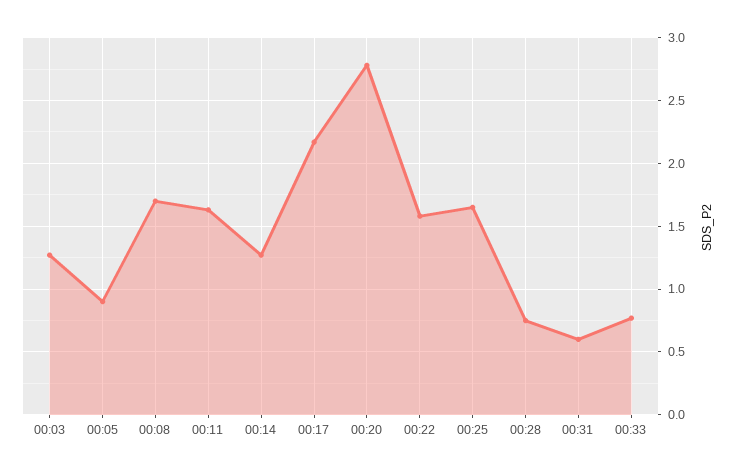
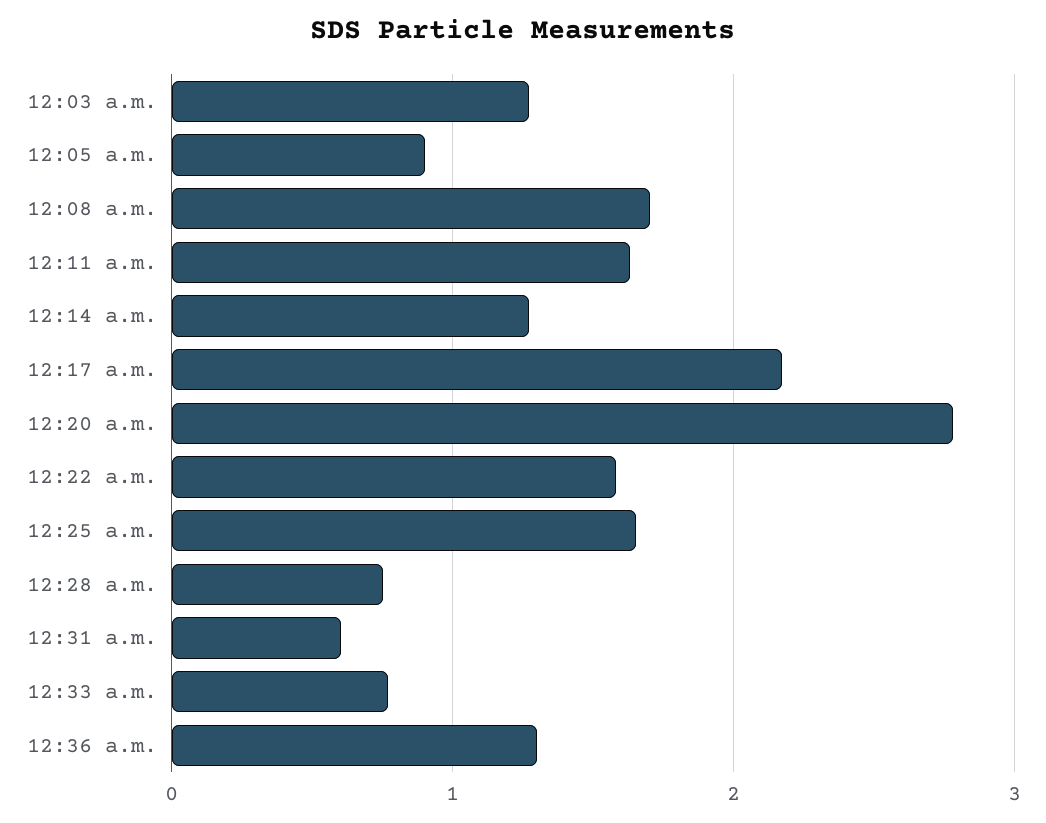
12:36 a.m.: none -> 1.3

